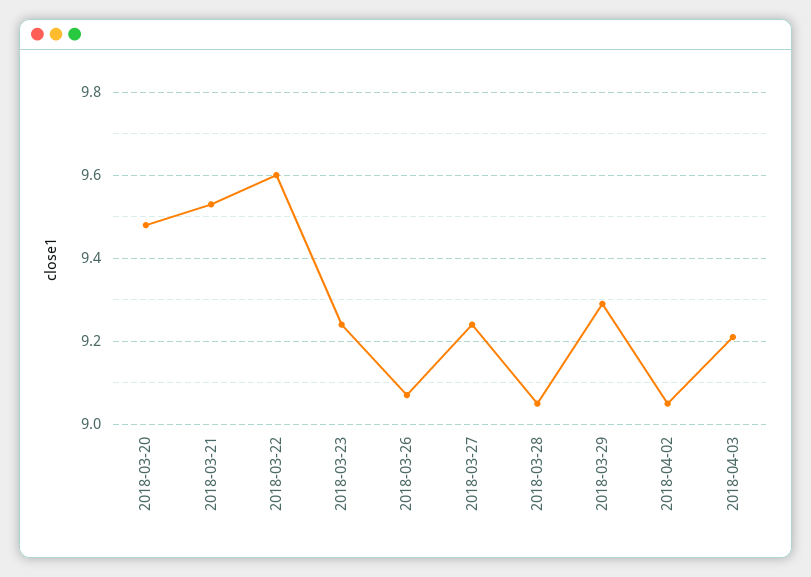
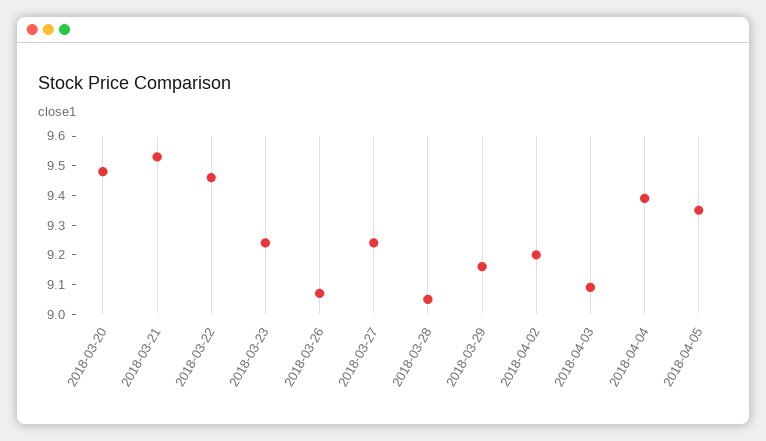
2018-03-22: 9.6 -> 9.45
2018-03-29: 9.3 -> 9.15
2018-04-02: 9.05 -> 9.2
2018-04-03: 9.2 -> 9.1
2018-04-04: none -> 9.4
2018-04-05: none -> 9.35

